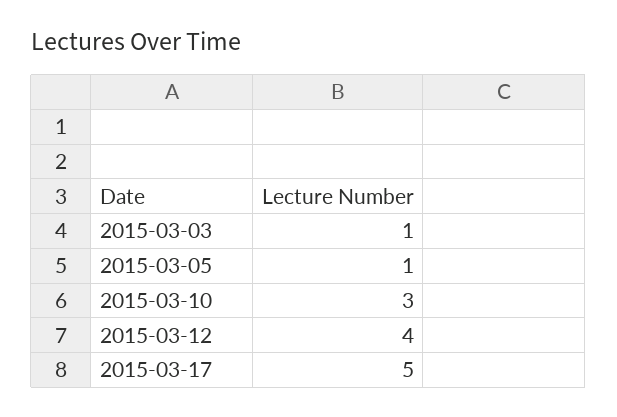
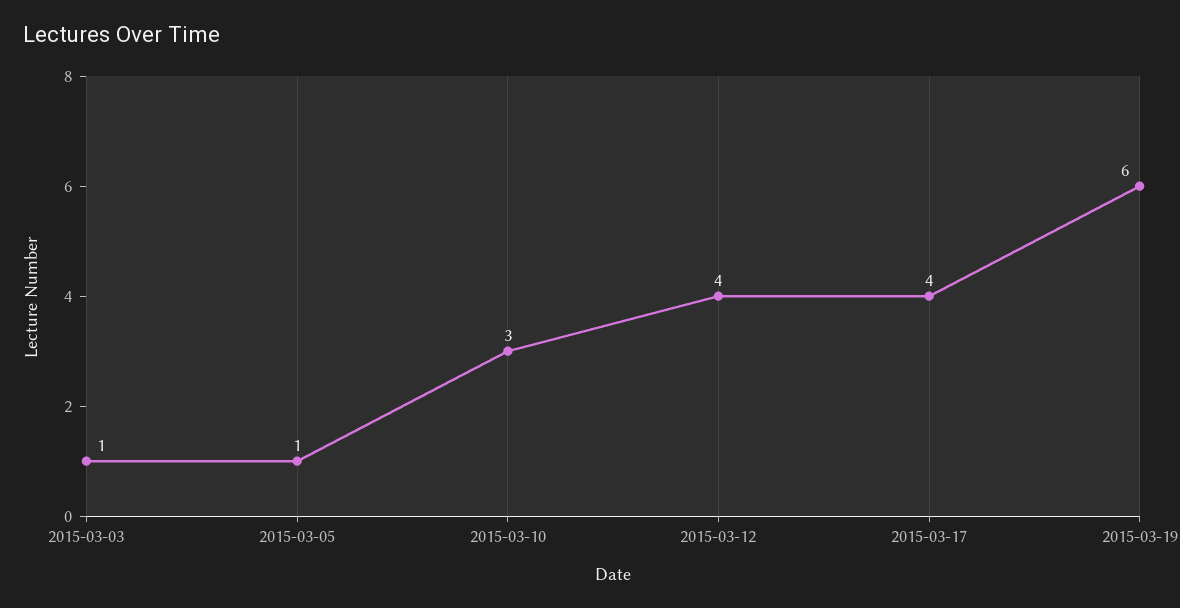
2015-03-17: 5 -> 4
2015-03-19: none -> 6

